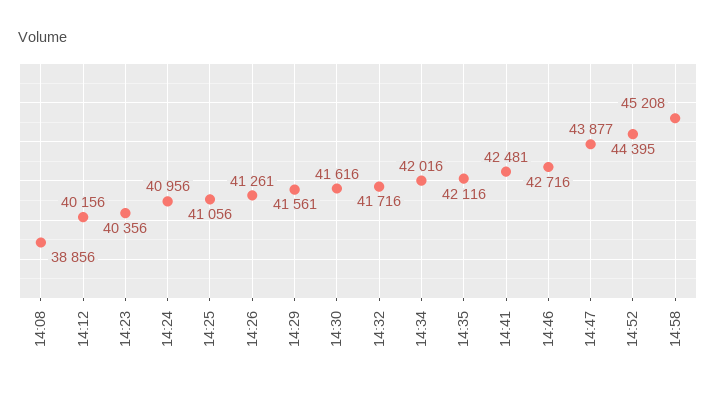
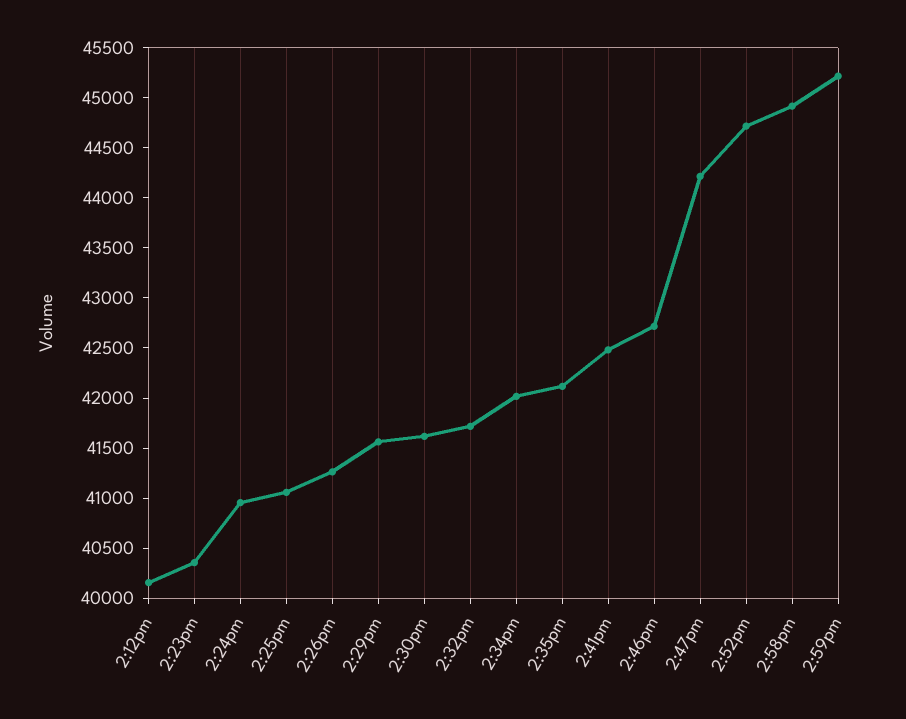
14:08: 38856 -> none
14:47: 43877 -> 44200
14:52: 44395 -> 44700
14:58: 45208 -> 44900
2:59pm: none -> 45200

